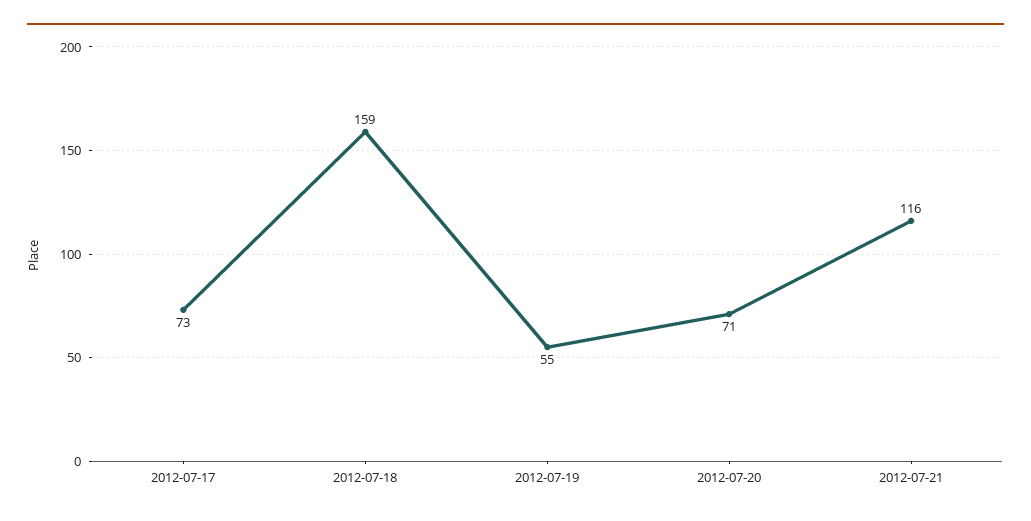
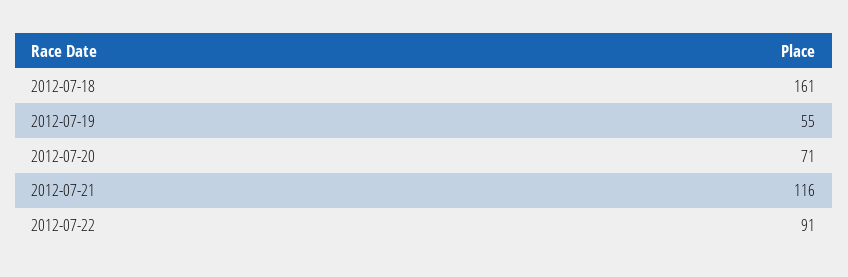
2012-07-17: 73 -> none
2012-07-18: 159 -> 161
2012-07-22: none -> 91

